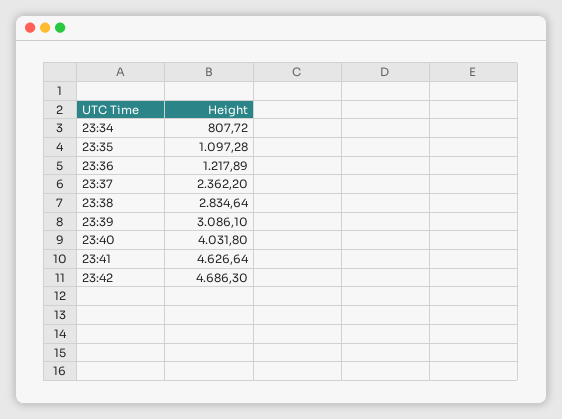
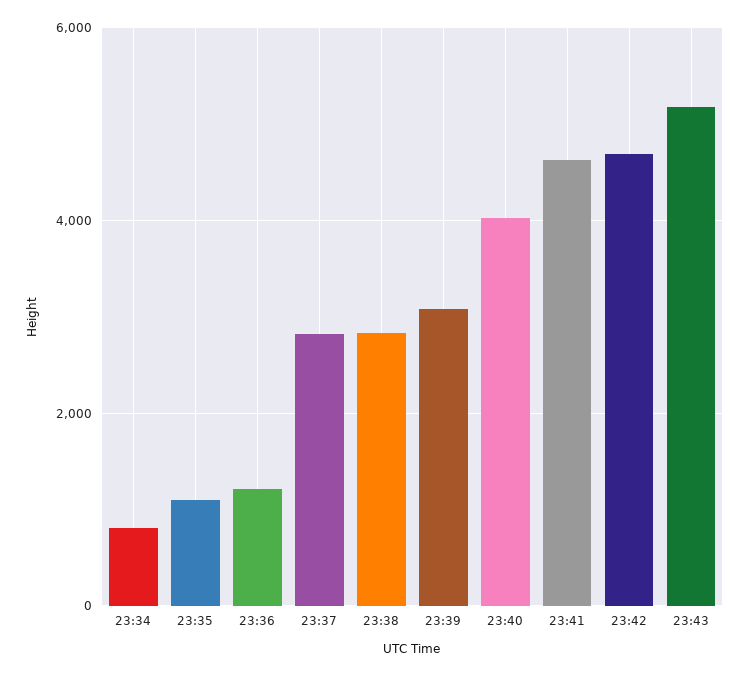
23:37: 2362.2 -> 2800
23:43: none -> 5200

